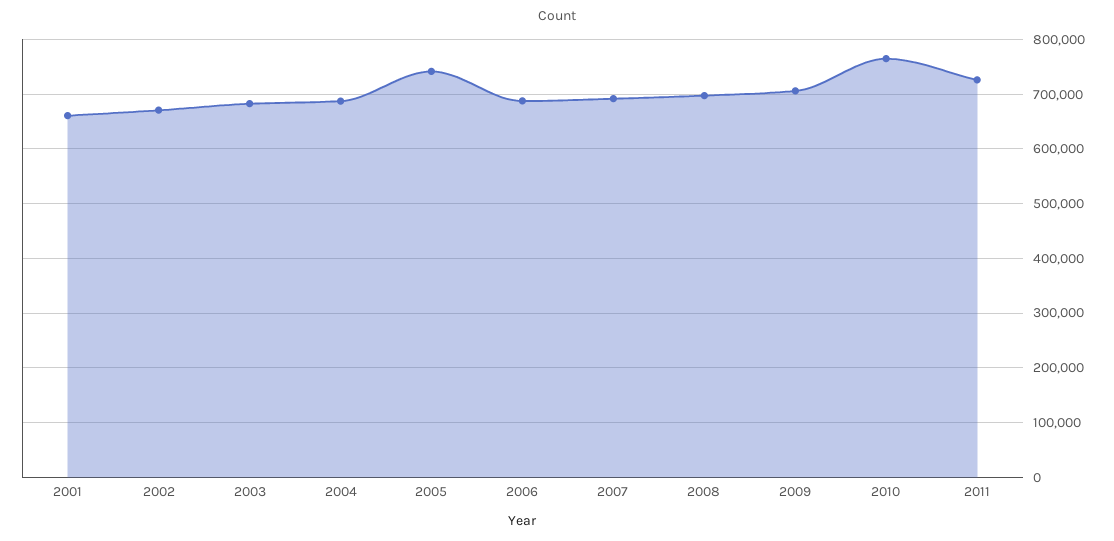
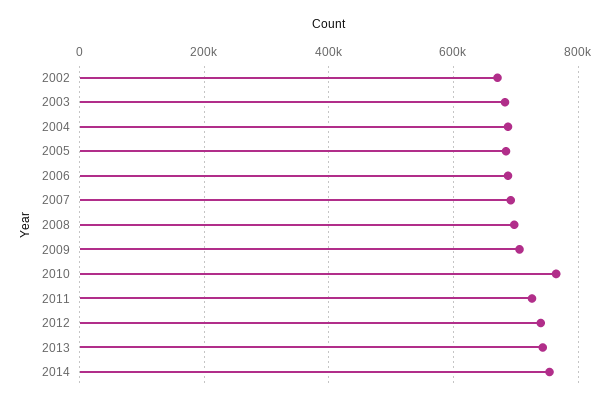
2001: 660000 -> none
2005: 740000 -> 680000
2012: none -> 740000
2013: none -> 740000
2014: none -> 760000

